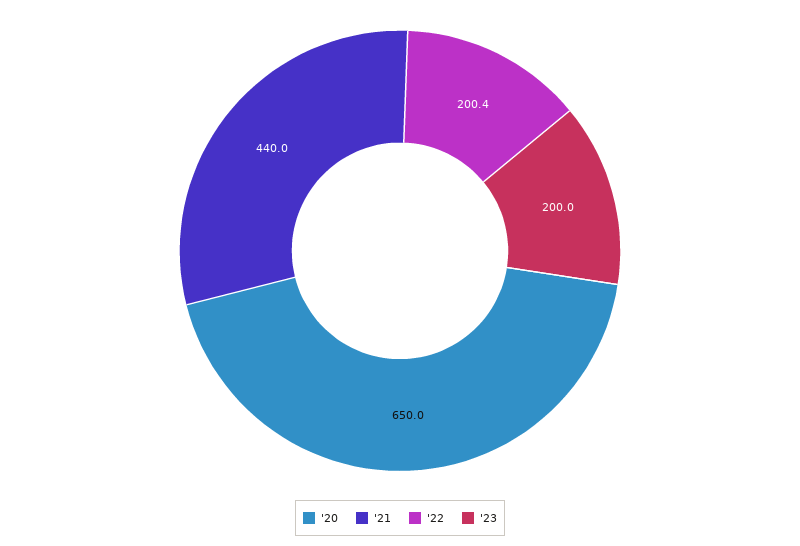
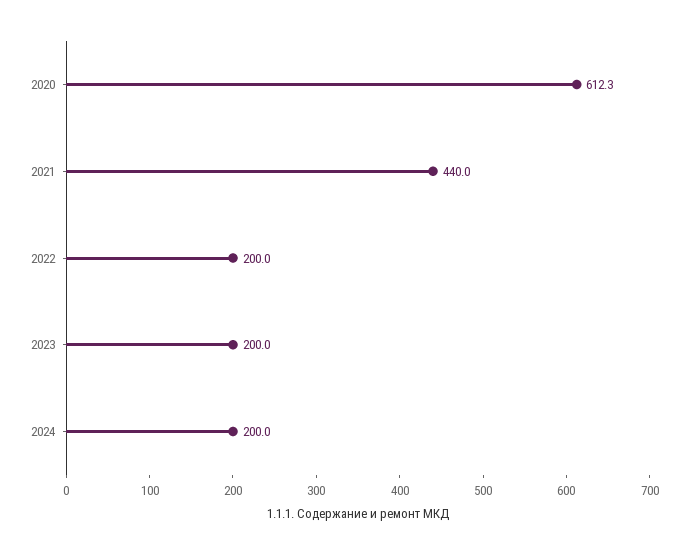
'20: 650 -> 612.3
'22: 200.4 -> 200
2024: none -> 200

